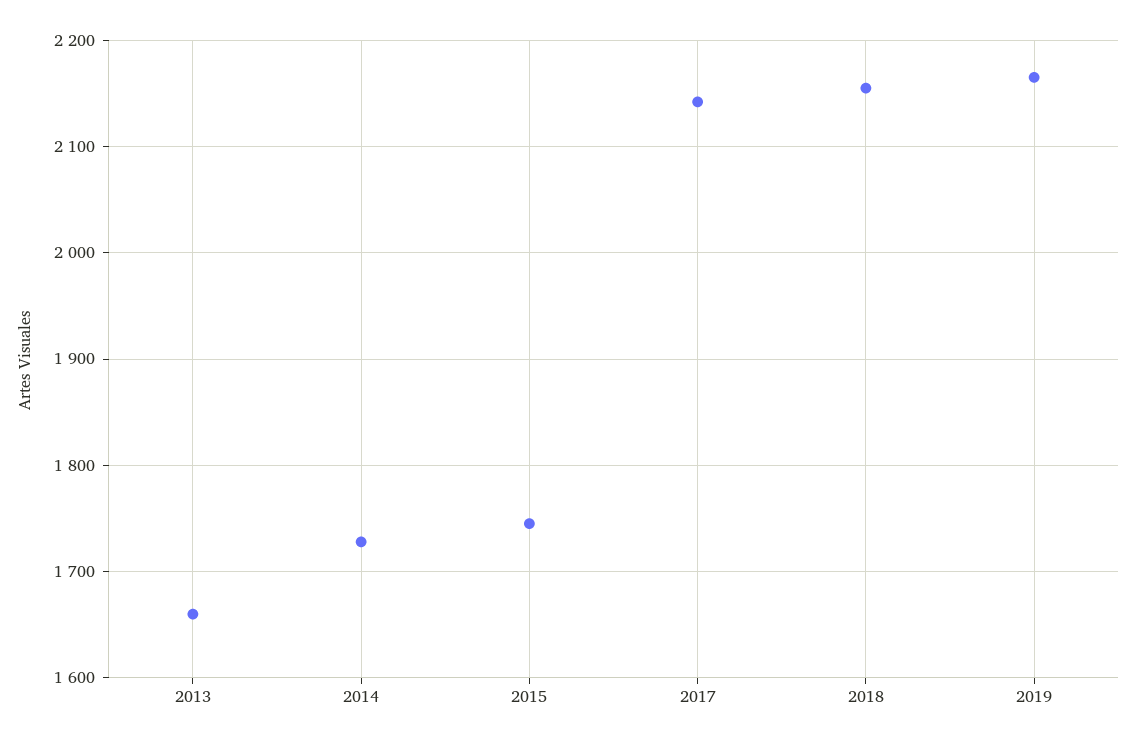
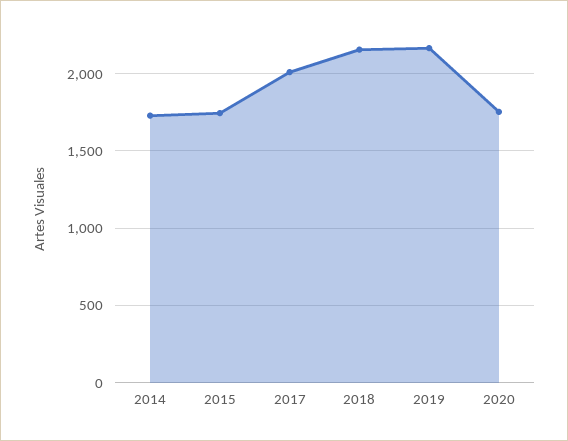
2013: 1660 -> none
2017: 2140 -> 2000
2020: none -> 1750

